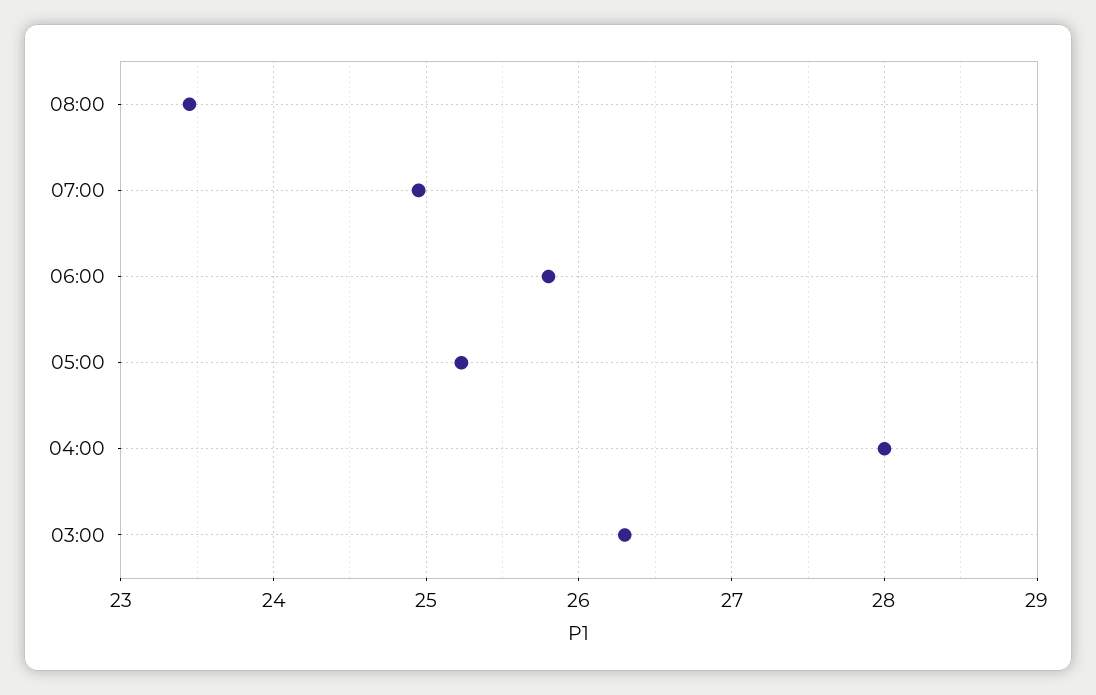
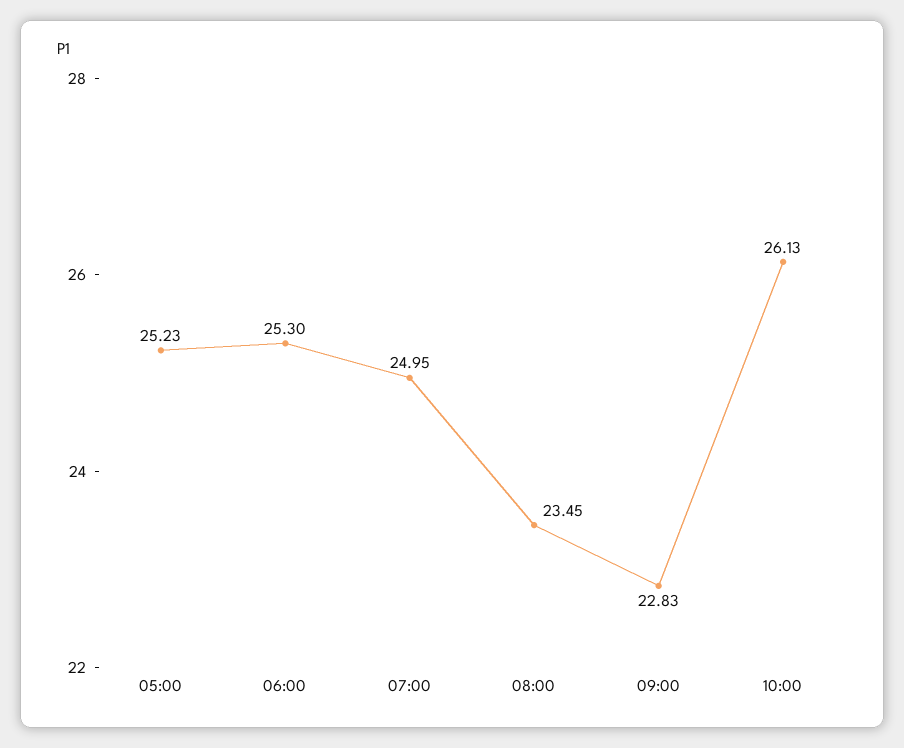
06:00: 25.8 -> 25.3
04:00: 28 -> none
03:00: 26.3 -> none
09:00: none -> 22.83
10:00: none -> 26.13

